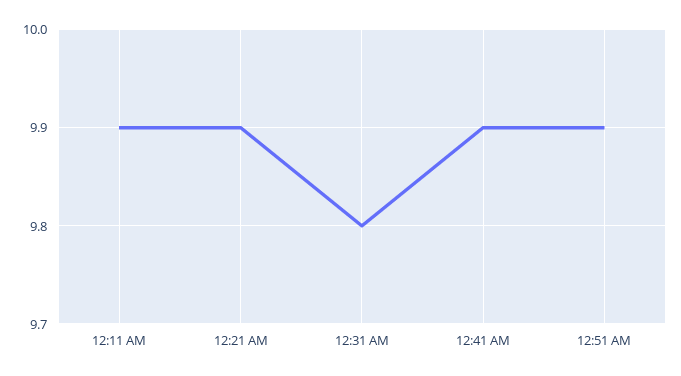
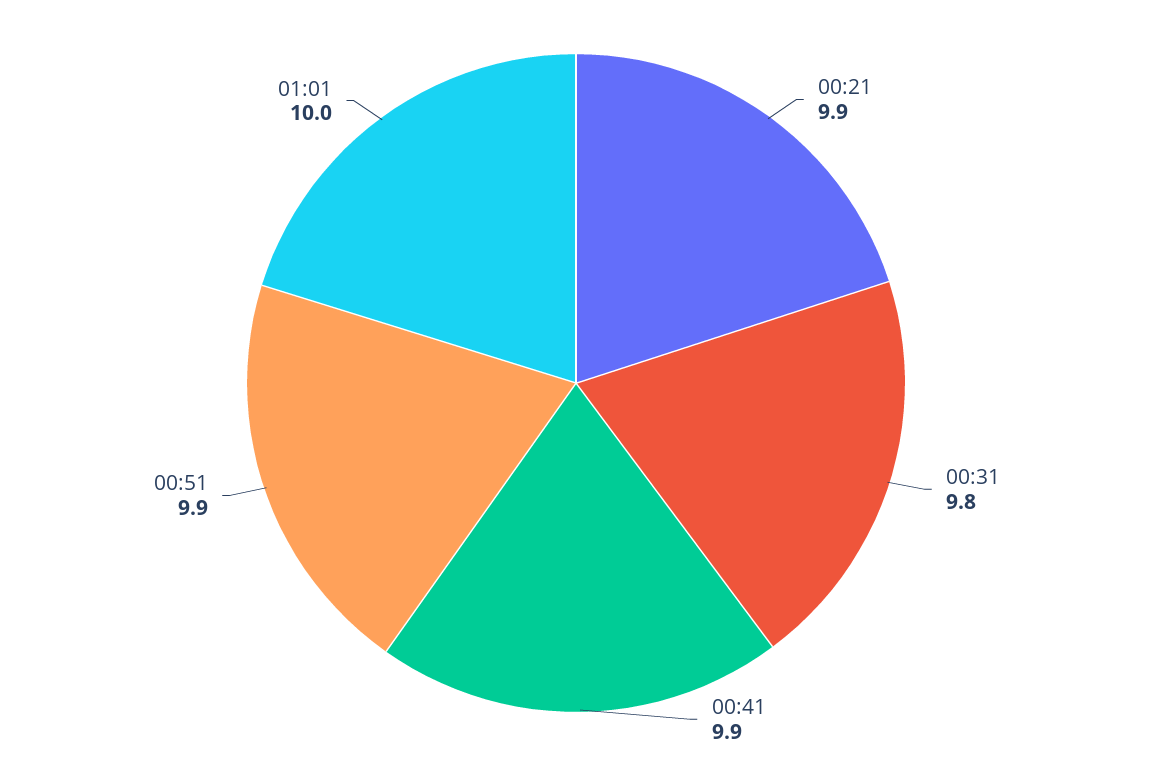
12:11 AM: 9.9 -> none
01:01: none -> 10

